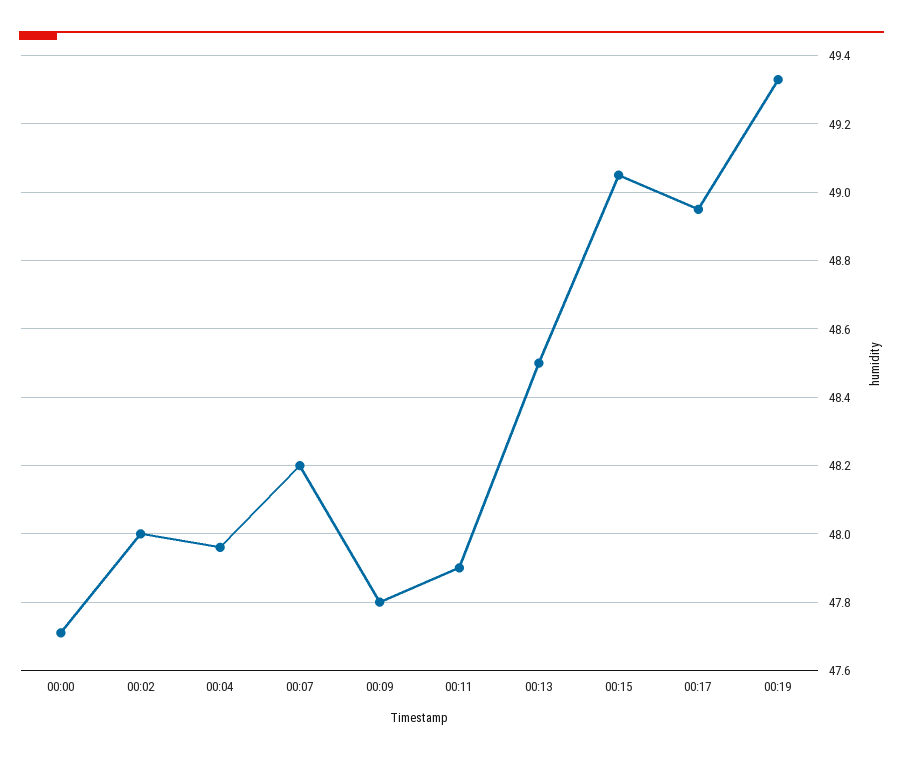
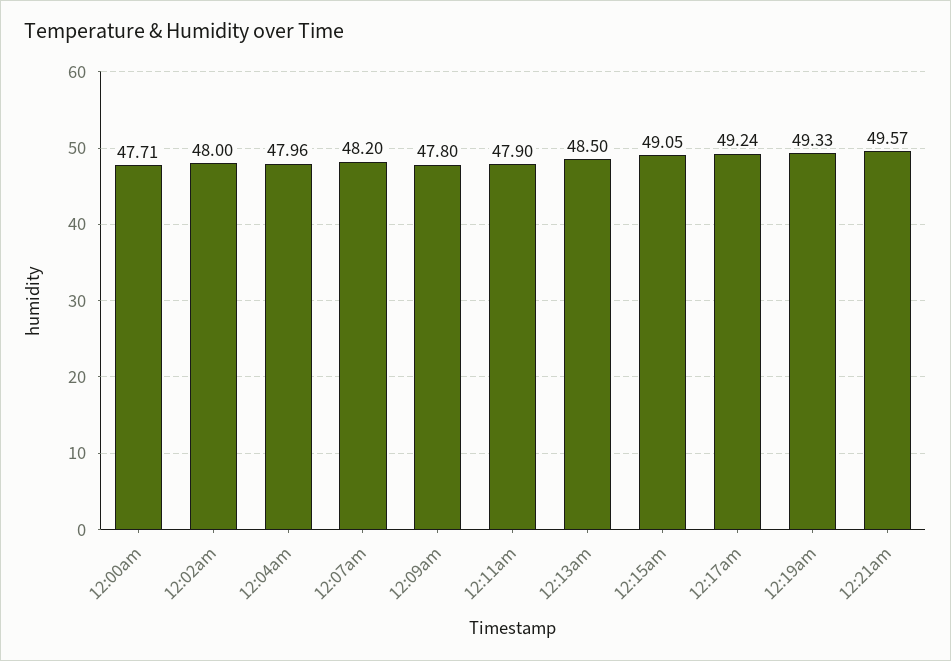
00:17: 48.95 -> 49.24
12:21am: none -> 49.57

